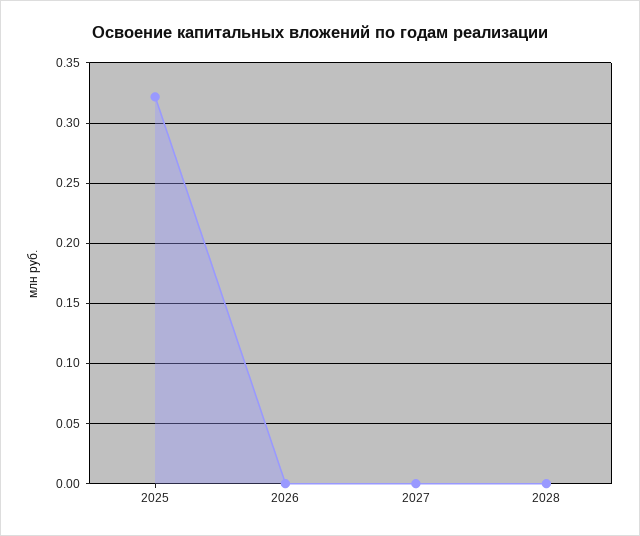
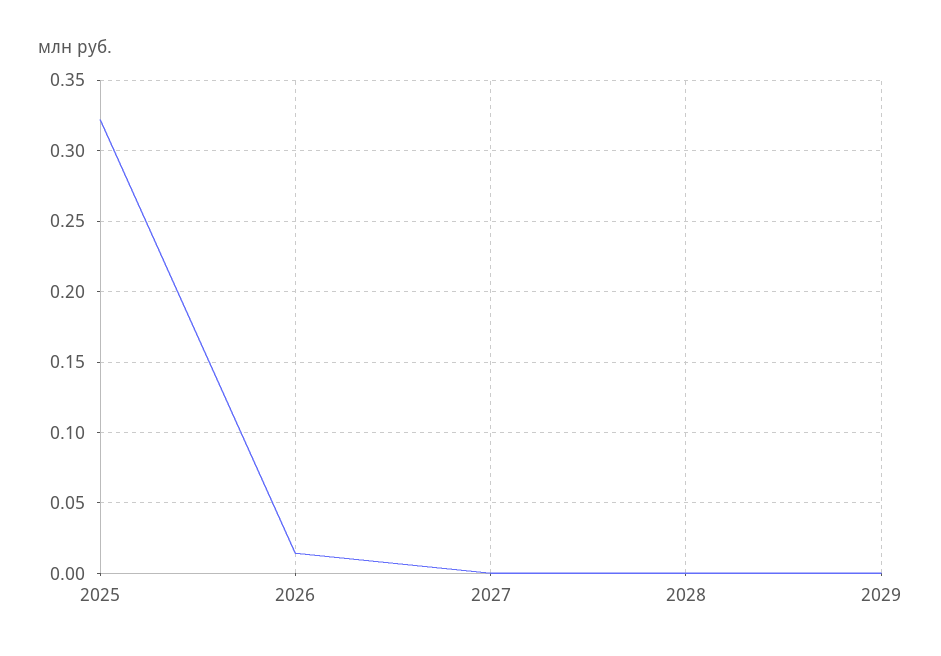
2026: 0 -> 0.015
2029: none -> 0

